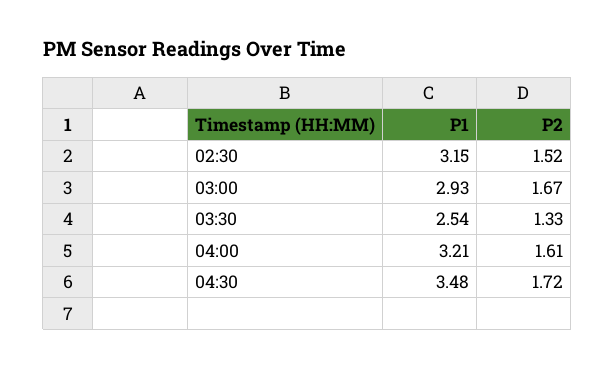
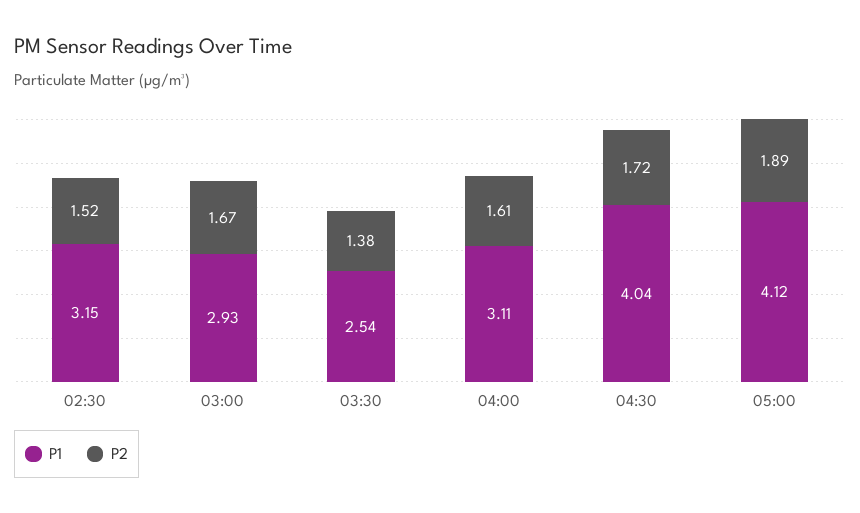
P2, 03:30: 1.33 -> 1.38
P1, 04:00: 3.21 -> 3.11
P1, 04:30: 3.48 -> 4.04
P1, 05:00: none -> 4.12
P2, 05:00: none -> 1.89

